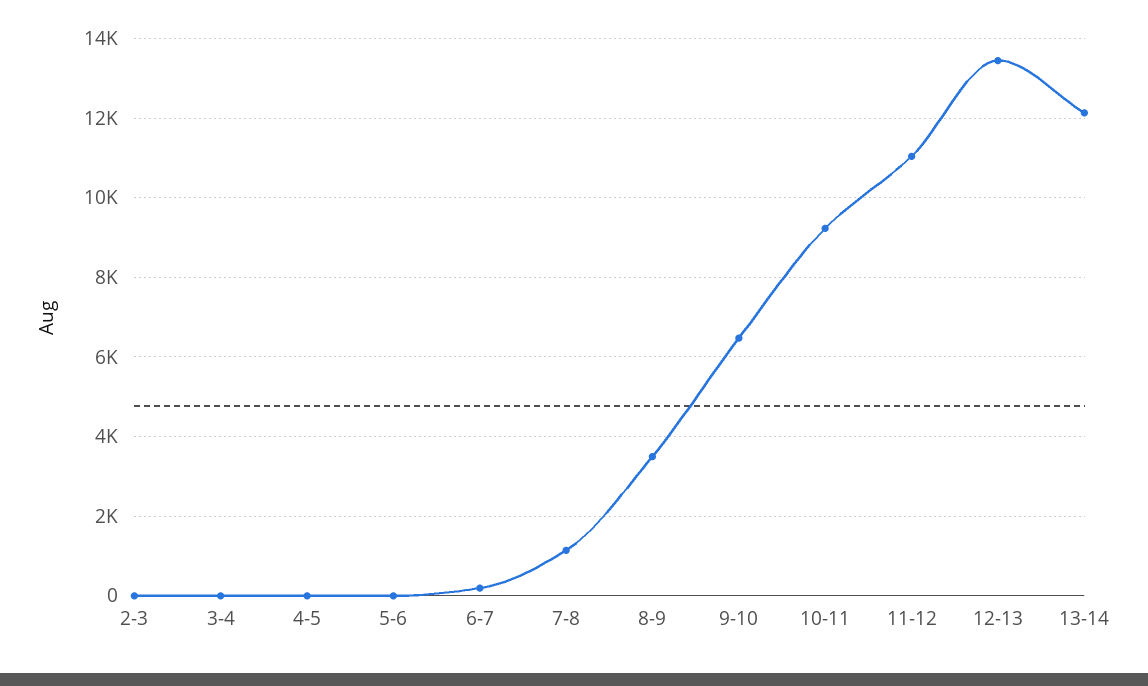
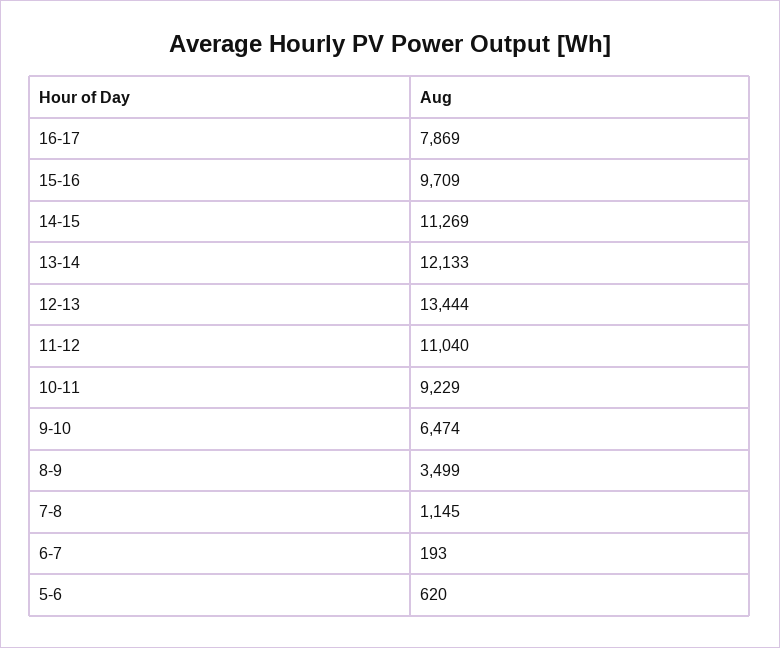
2-3: 0 -> none
3-4: 0 -> none
4-5: 0 -> none
5-6: 0 -> 620
16-17: none -> 7869
15-16: none -> 9709
14-15: none -> 11269

